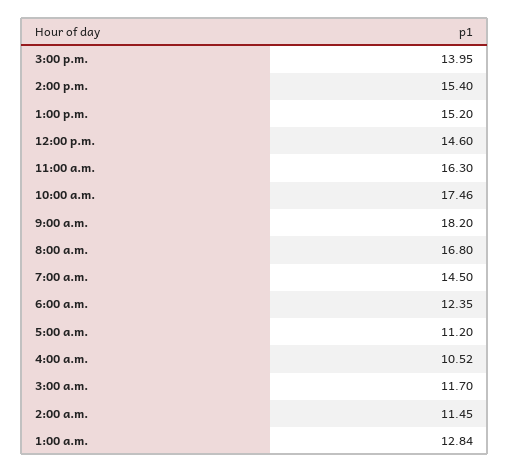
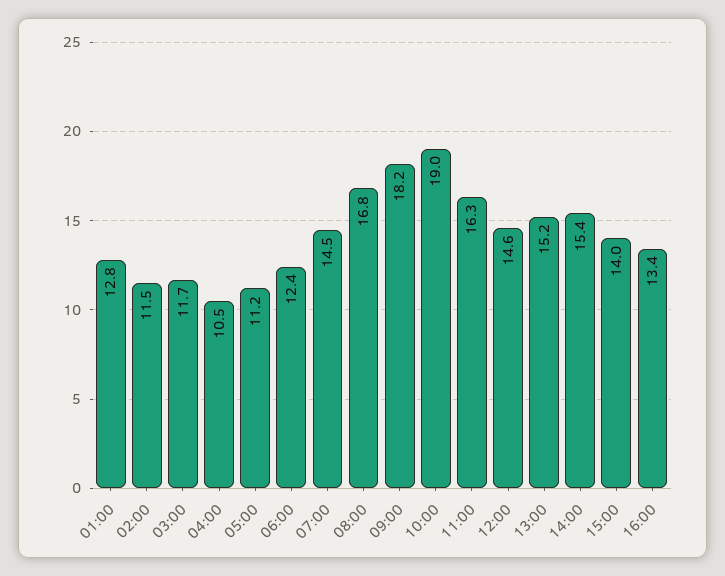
10:00 a.m.: 17.46 -> 19
16:00: none -> 13.4

